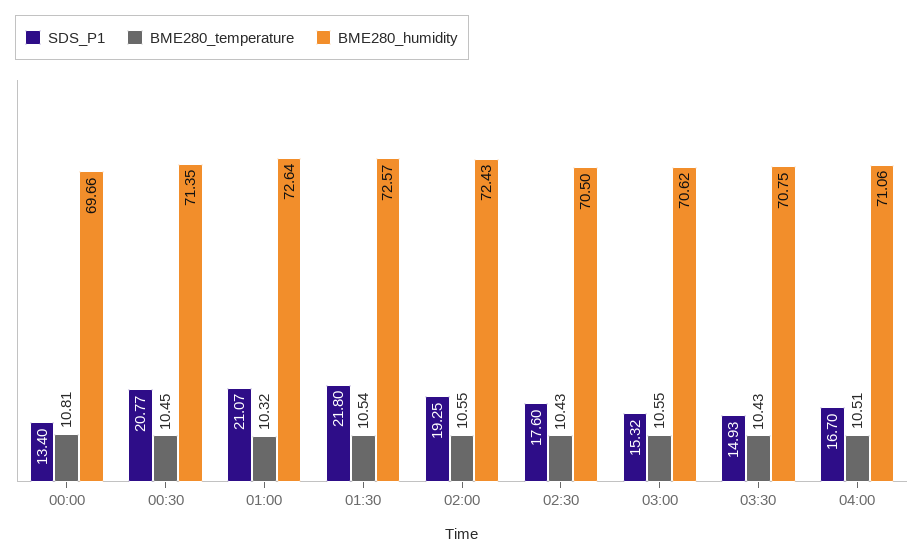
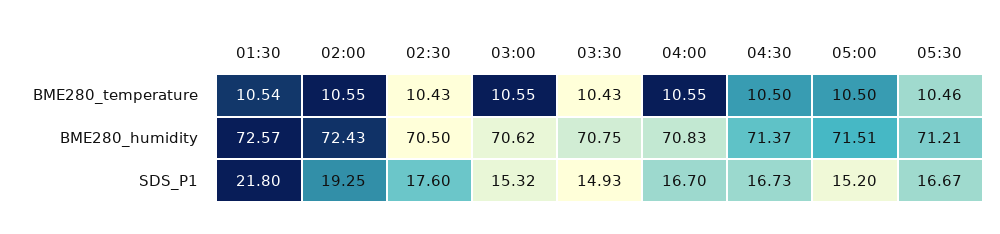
SDS_P1, 00:00: 13.4 -> none
BME280_temperature, 00:00: 10.81 -> none
BME280_humidity, 00:00: 69.66 -> none
SDS_P1, 00:30: 20.77 -> none
BME280_temperature, 00:30: 10.45 -> none
BME280_humidity, 00:30: 71.35 -> none
SDS_P1, 01:00: 21.07 -> none
BME280_temperature, 01:00: 10.32 -> none
BME280_humidity, 01:00: 72.64 -> none
BME280_temperature, 04:00: 10.51 -> 10.55
BME280_humidity, 04:00: 71.06 -> 70.83
BME280_temperature, 04:30: none -> 10.5
BME280_temperature, 05:00: none -> 10.5
BME280_temperature, 05:30: none -> 10.46
BME280_humidity, 04:30: none -> 71.37
BME280_humidity, 05:00: none -> 71.51
BME280_humidity, 05:30: none -> 71.21
SDS_P1, 04:30: none -> 16.73
SDS_P1, 05:00: none -> 15.2
SDS_P1, 05:30: none -> 16.67

